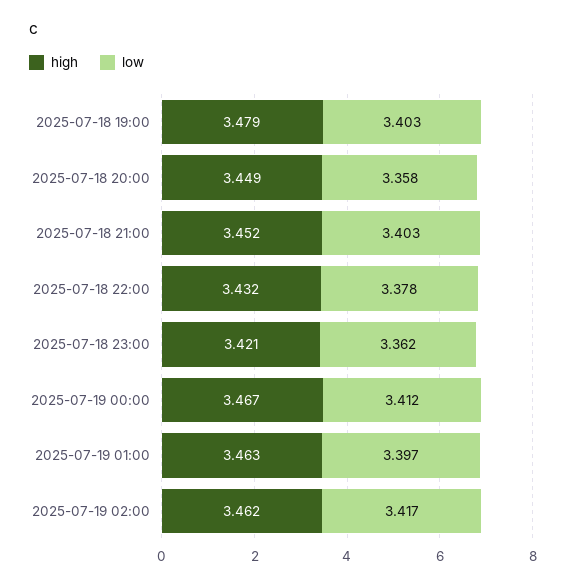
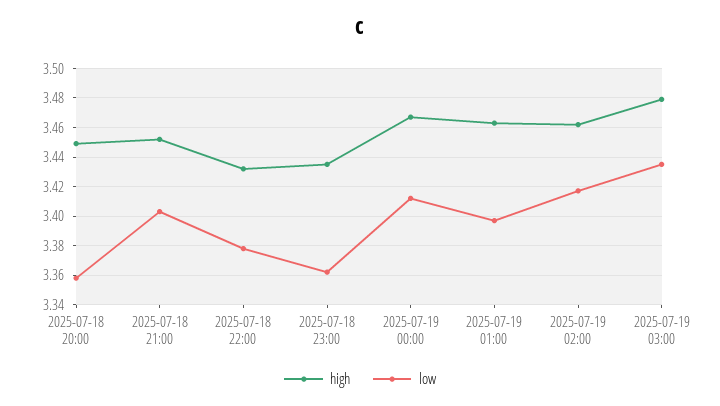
high, 2025-07-18 19:00: 3.479 -> none
low, 2025-07-18 19:00: 3.403 -> none
high, 2025-07-18 23:00: 3.421 -> 3.435
high, 2025-07-19 03:00: none -> 3.48
low, 2025-07-19 03:00: none -> 3.435

